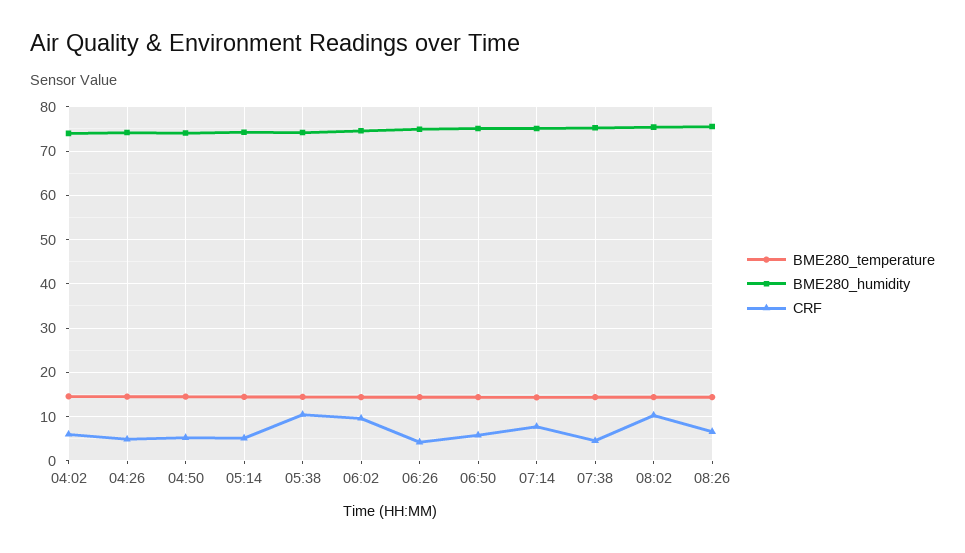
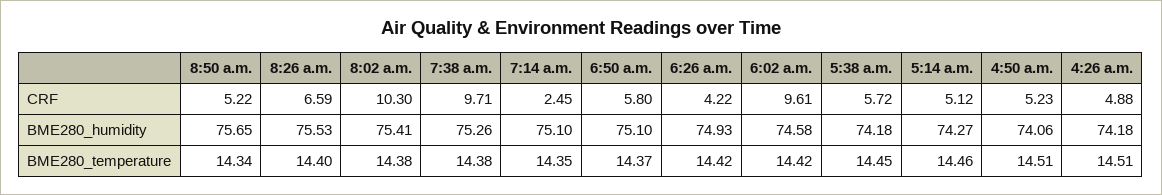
BME280_temperature, 04:02: 14 -> none
BME280_humidity, 04:02: 74 -> none
CRF, 04:02: 6 -> none
CRF, 05:38: 10 -> 5.72
CRF, 07:14: 8 -> 2.45
CRF, 07:38: 4 -> 9.71
CRF, 8:50 a.m.: none -> 5.22
BME280_humidity, 8:50 a.m.: none -> 75.65
BME280_temperature, 8:50 a.m.: none -> 14.34

